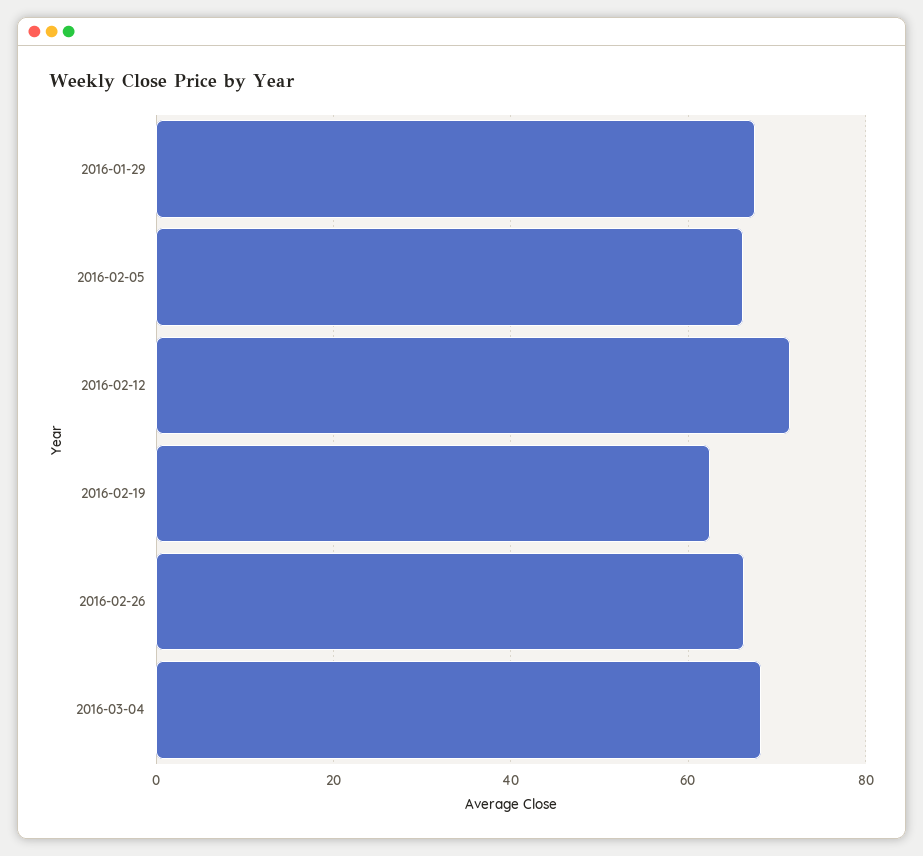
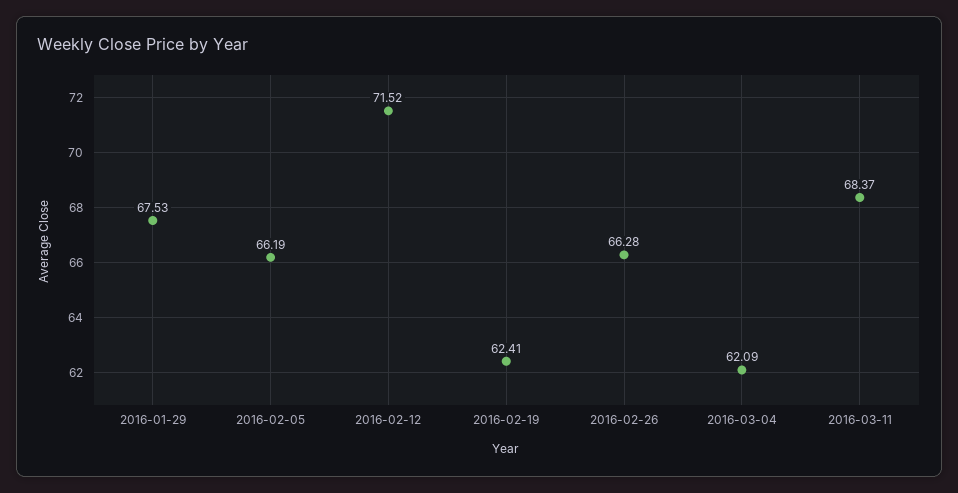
2016-03-04: 68 -> 62.09
2016-03-11: none -> 68.37

